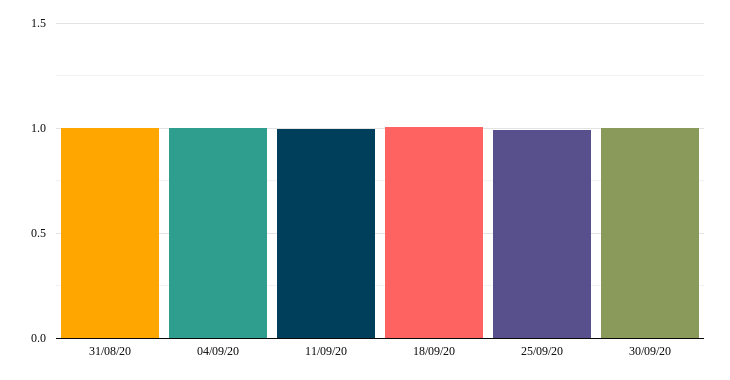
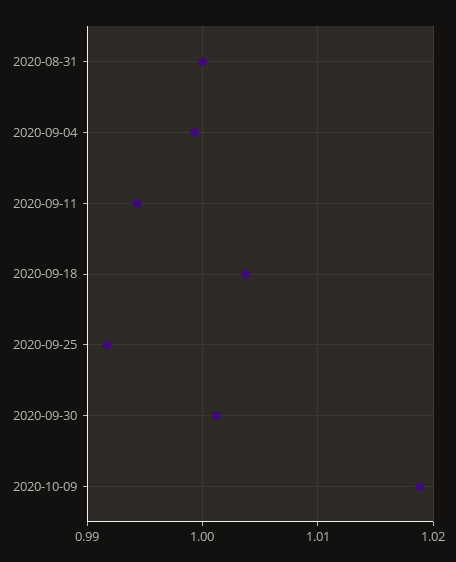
2020-10-09: none -> 1.019

